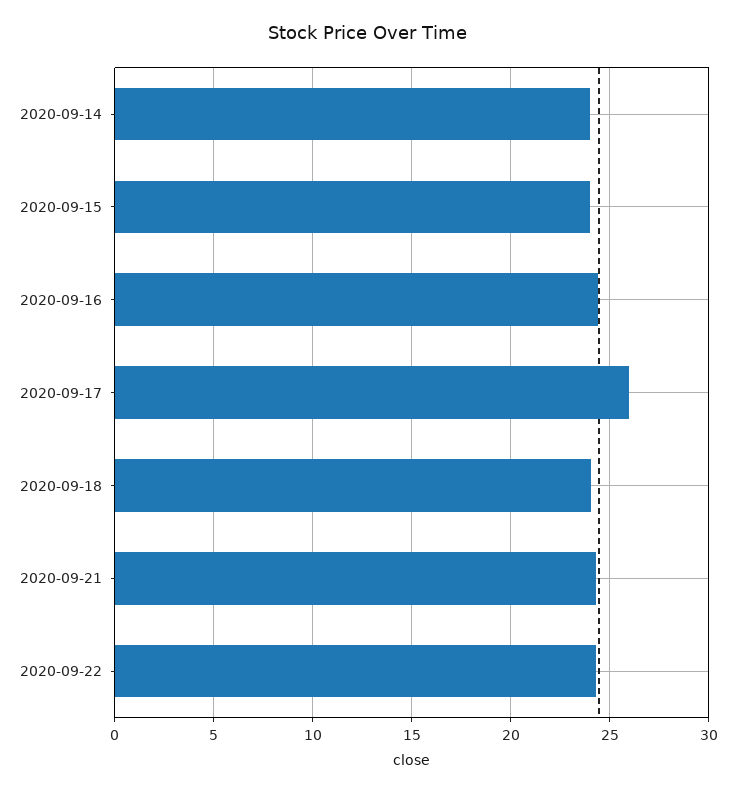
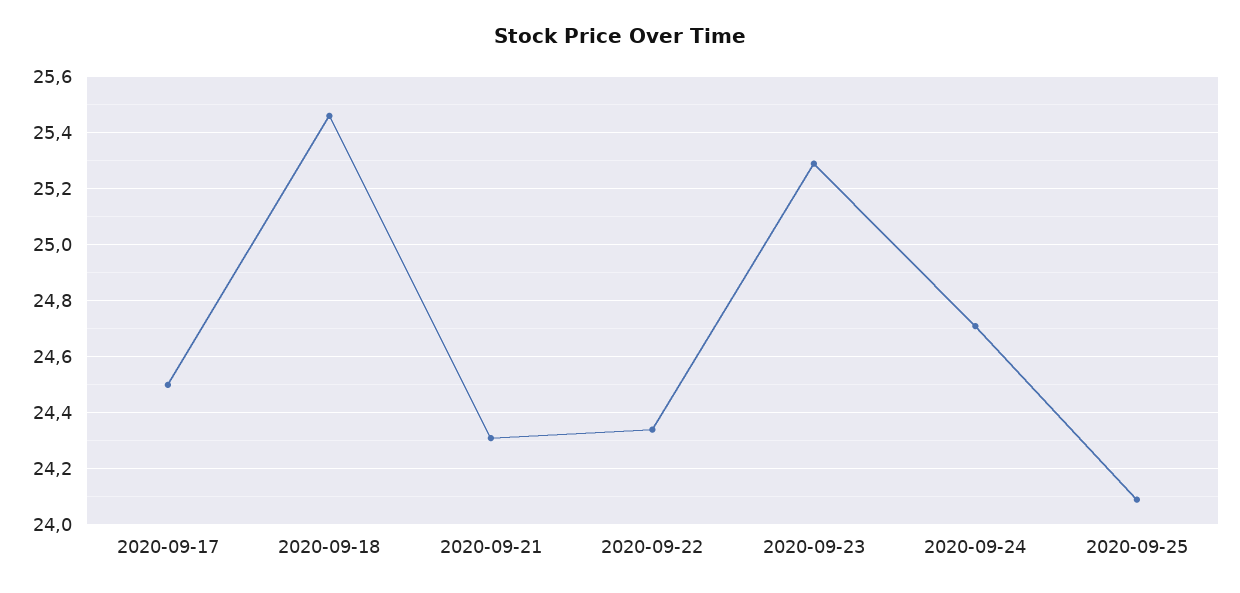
2020-09-14: 24 -> none
2020-09-15: 24 -> none
2020-09-16: 24.5 -> none
2020-09-17: 26 -> 24.5
2020-09-18: 24 -> 25.45
2020-09-23: none -> 25.3
2020-09-24: none -> 24.7
2020-09-25: none -> 24.1

